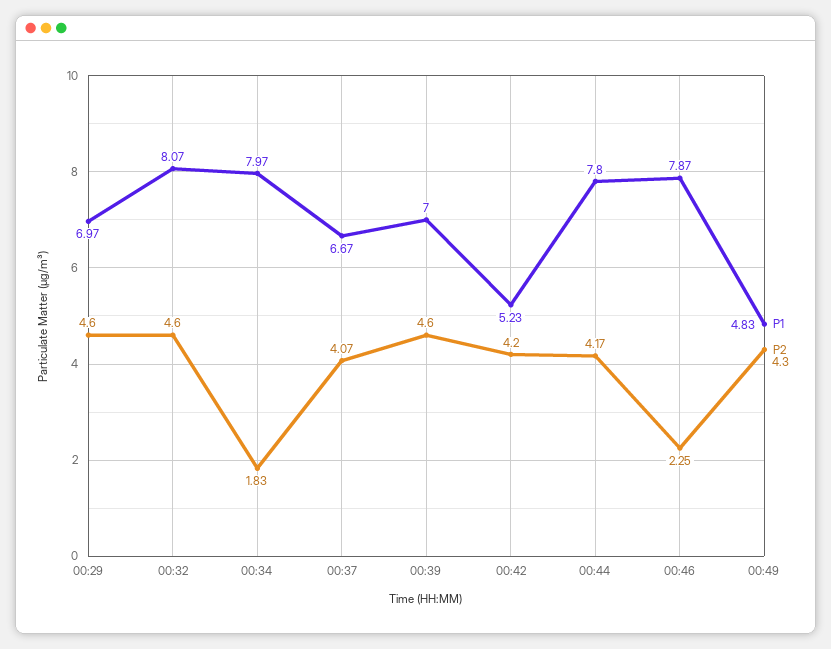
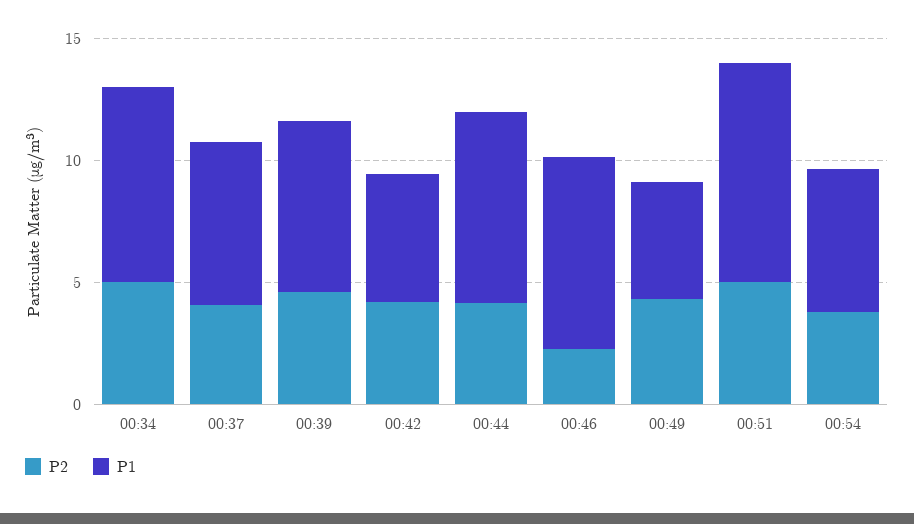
P1, 00:29: 6.97 -> none
P2, 00:29: 4.6 -> none
P1, 00:32: 8.07 -> none
P2, 00:32: 4.6 -> none
P2, 00:34: 1.83 -> 5
P2, 00:51: none -> 5
P1, 00:51: none -> 9
P2, 00:54: none -> 4
P1, 00:54: none -> 6

